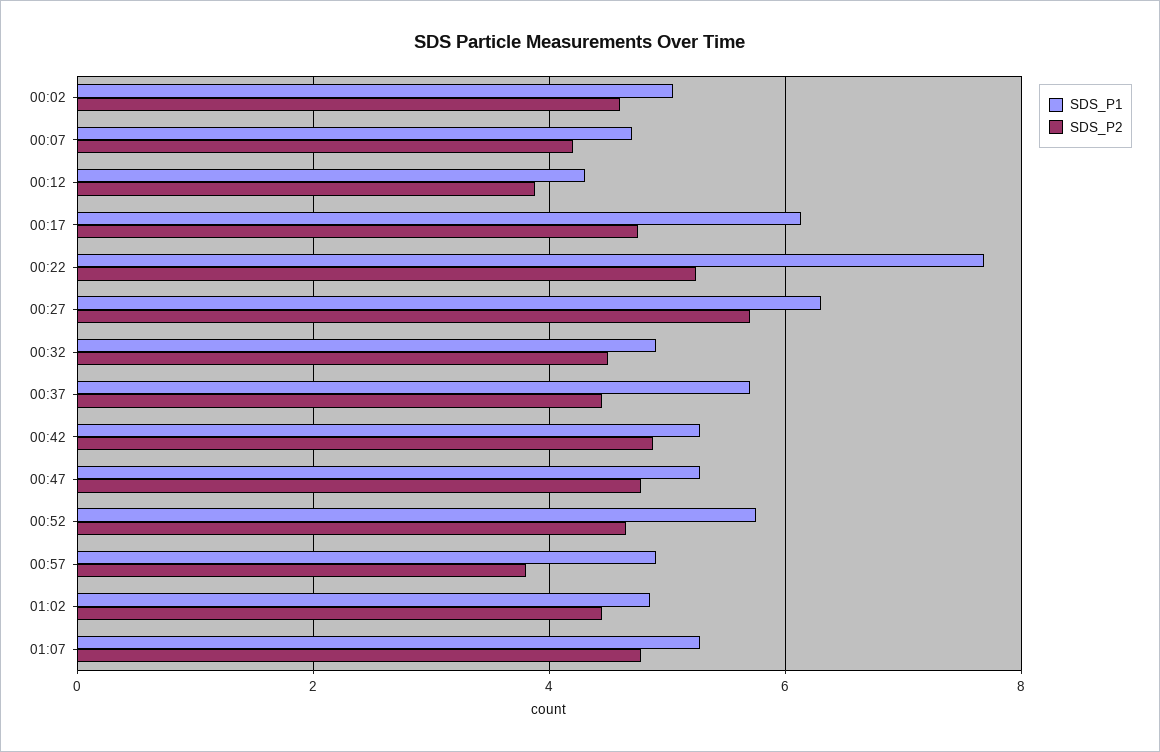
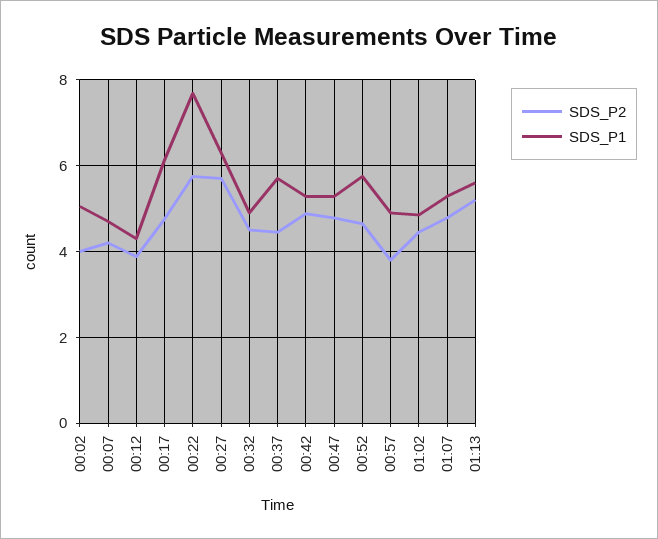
SDS_P2, 00:02: 4.6 -> 4
SDS_P2, 00:22: 5.2 -> 5.8
SDS_P2, 01:13: none -> 5.2
SDS_P1, 01:13: none -> 5.6

